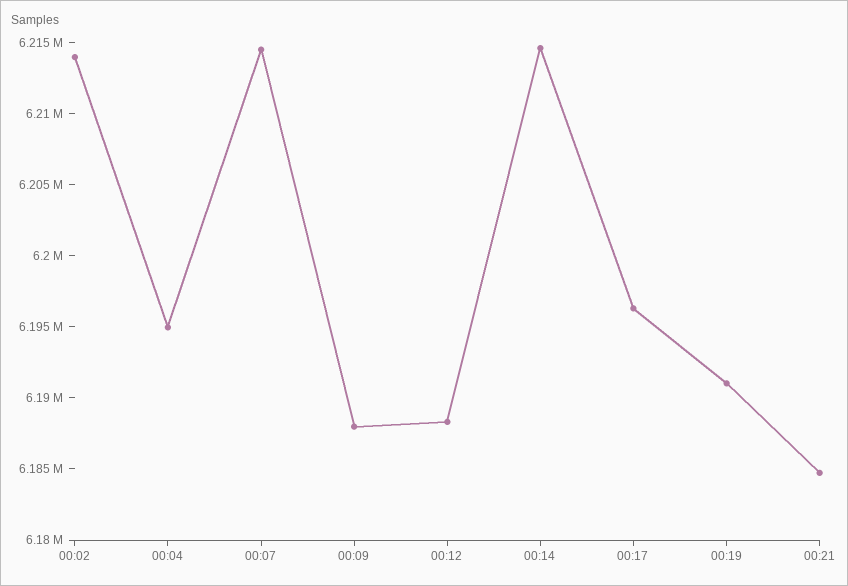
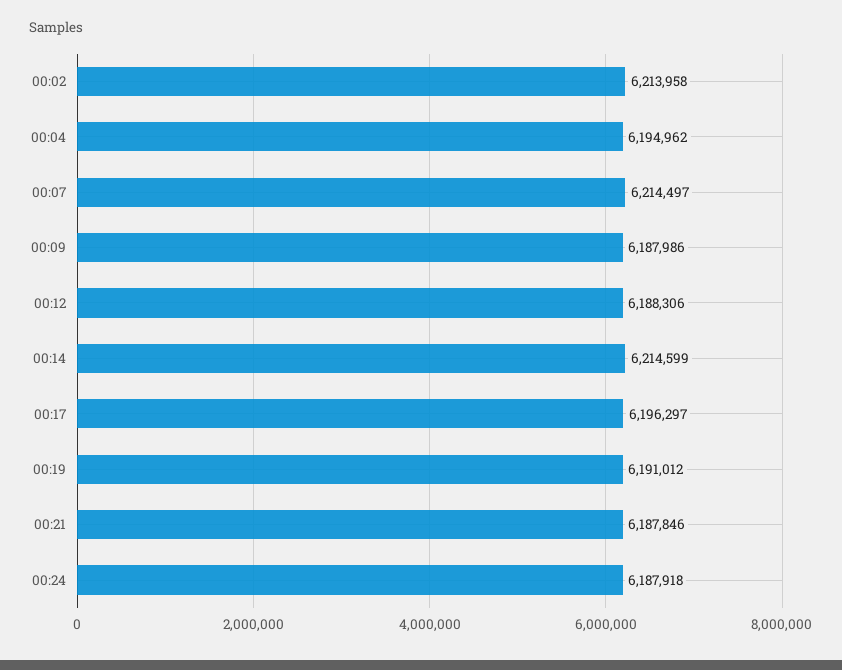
00:21: 6185000 -> 6187846
00:24: none -> 6187918

